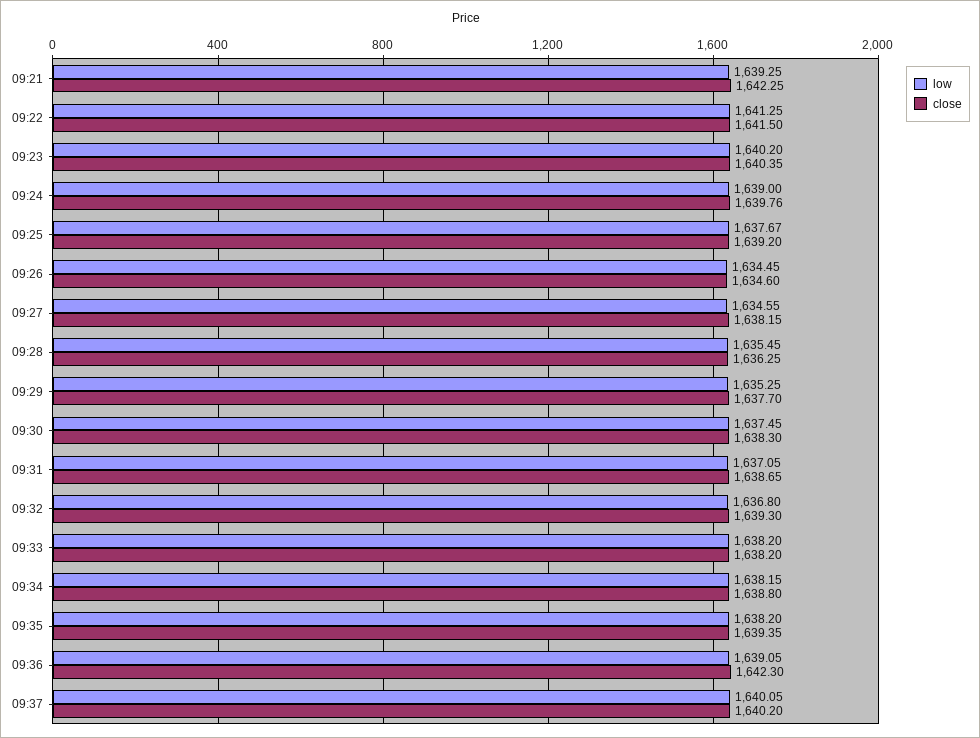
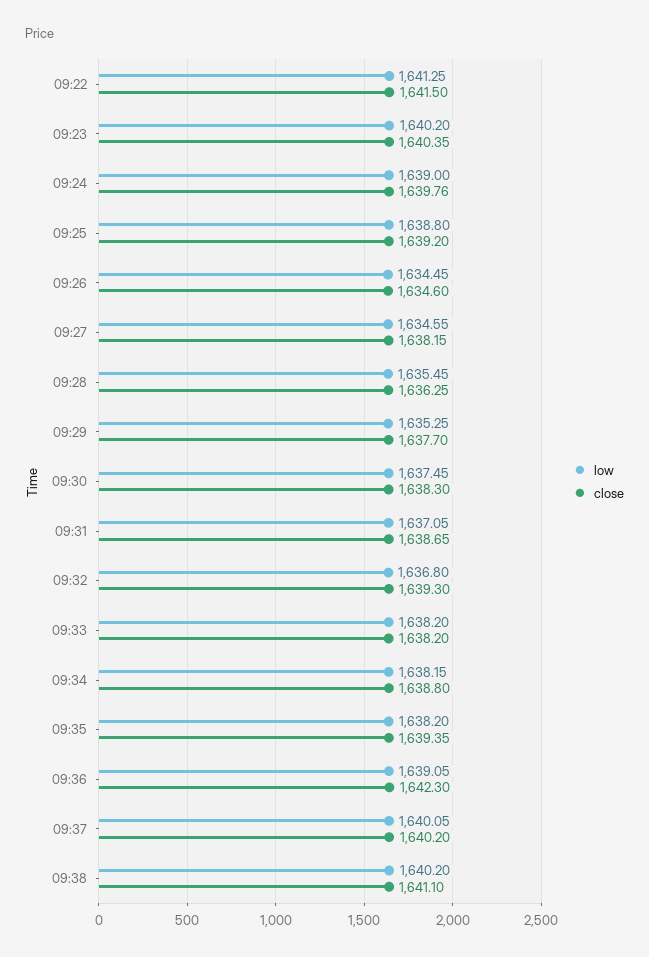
low, 09:21: 1639.25 -> none
close, 09:21: 1642.25 -> none
low, 09:25: 1637.67 -> 1638.8
low, 09:38: none -> 1640.2
close, 09:38: none -> 1641.1

